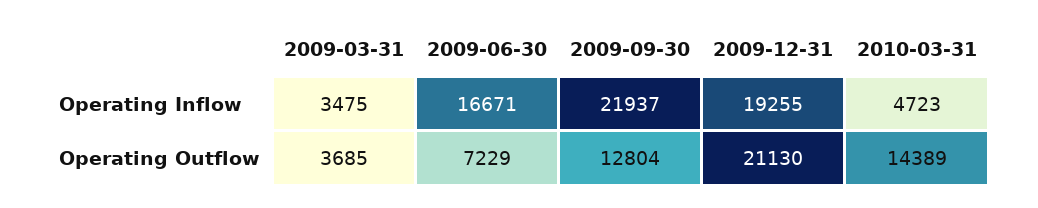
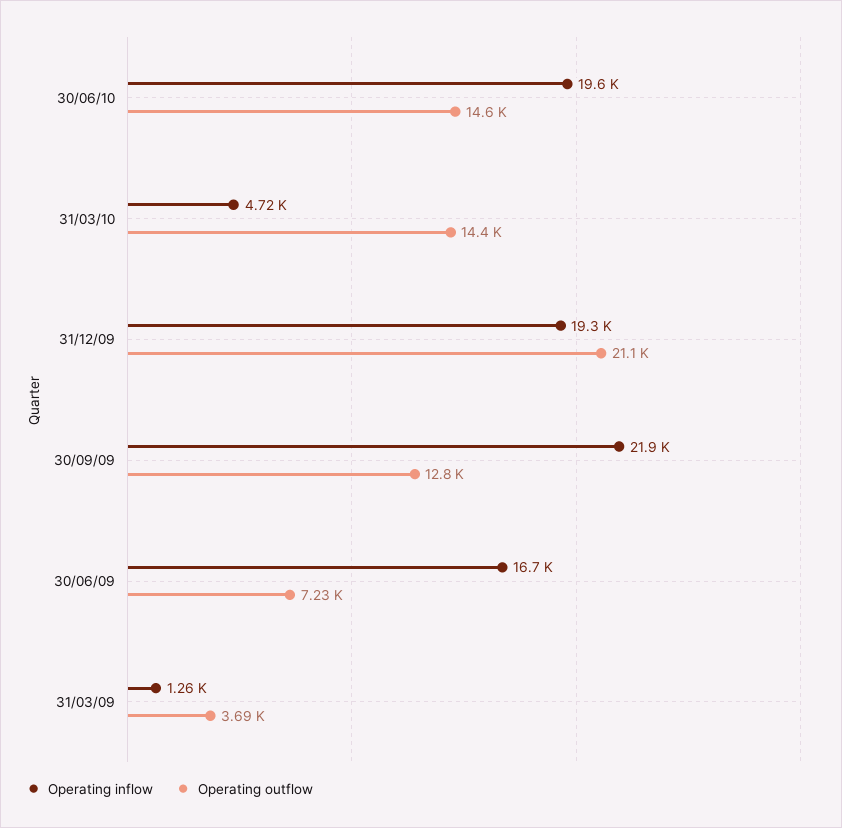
Operating Inflow, 2009-03-31: 3475 -> 1260
Operating Inflow, 30/06/10: none -> 19600
Operating Outflow, 30/06/10: none -> 14600

